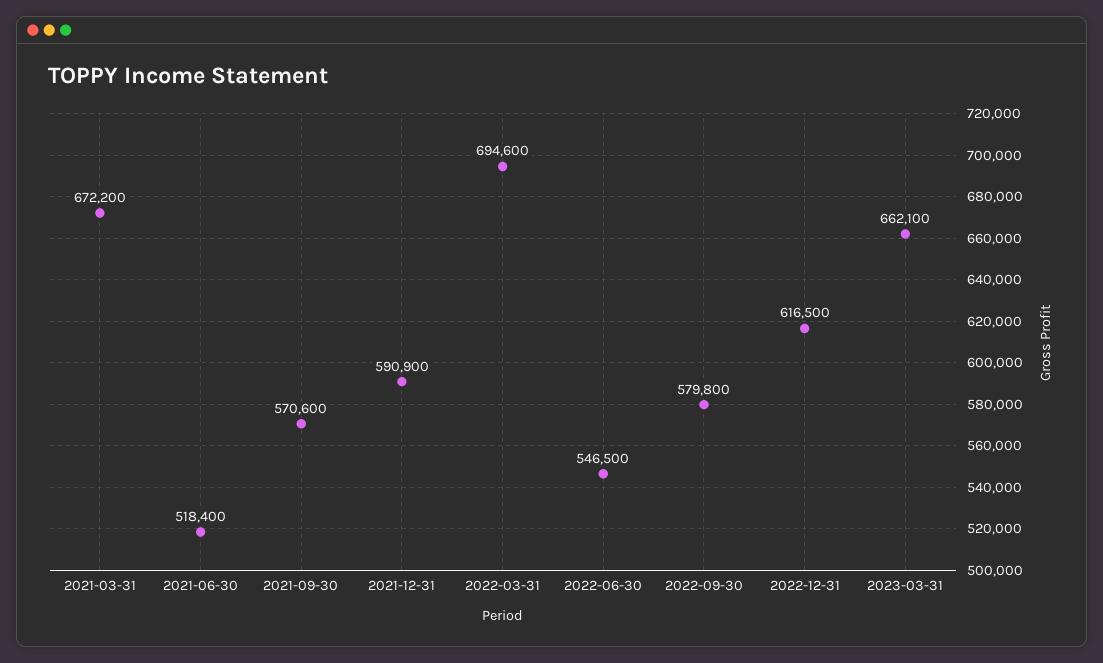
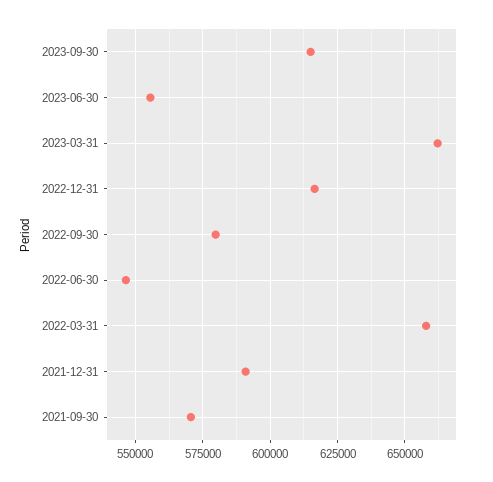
2021-03-31: 672200 -> none
2021-06-30: 518400 -> none
2022-03-31: 694600 -> 657500
2023-09-30: none -> 615000
2023-06-30: none -> 555000

